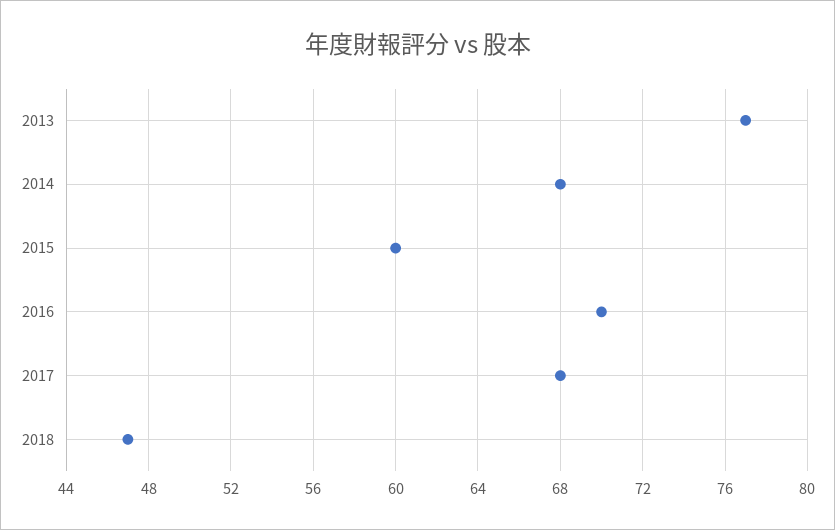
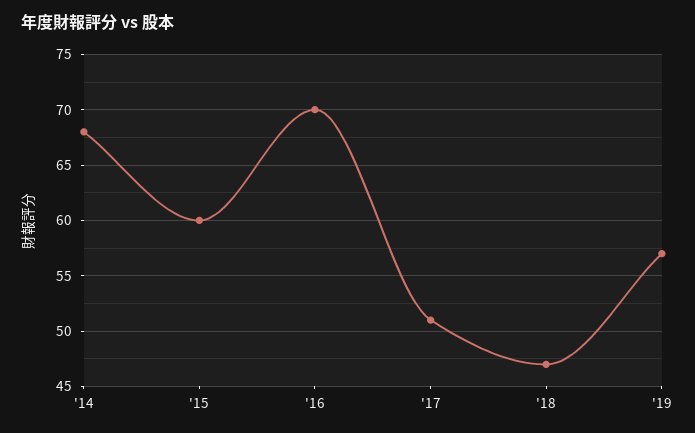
2013: 77 -> none
2017: 68 -> 51
'19: none -> 57

